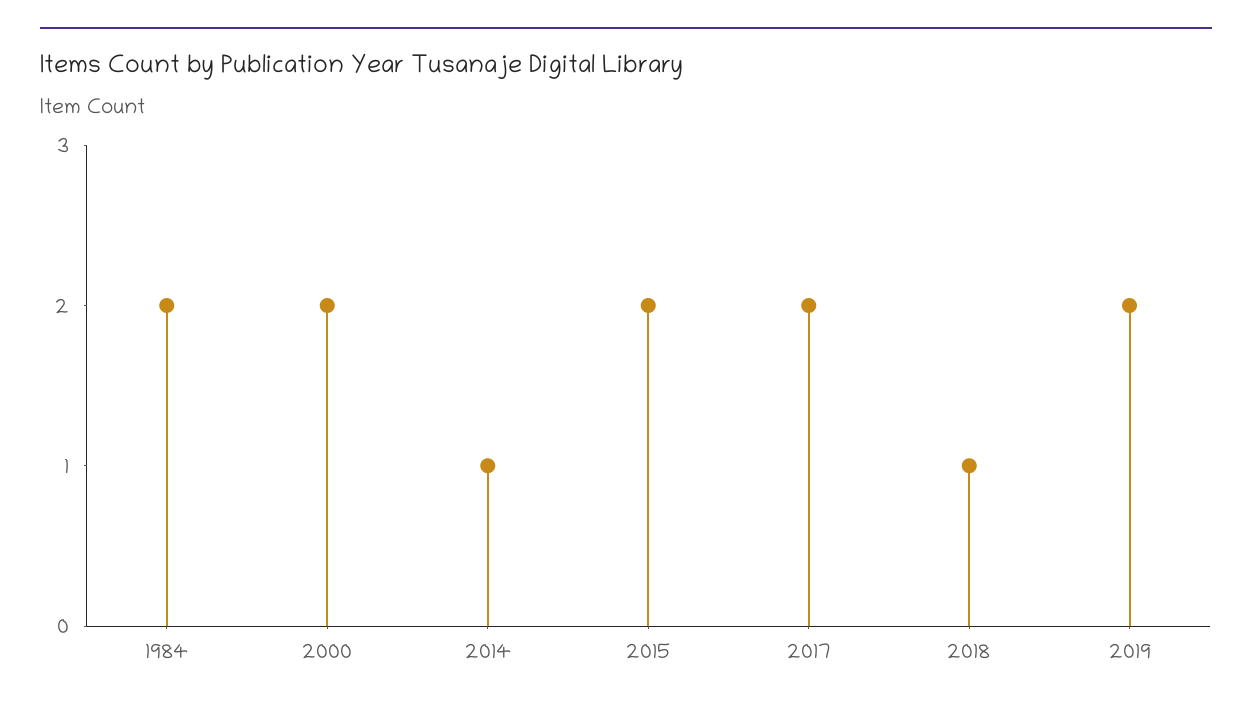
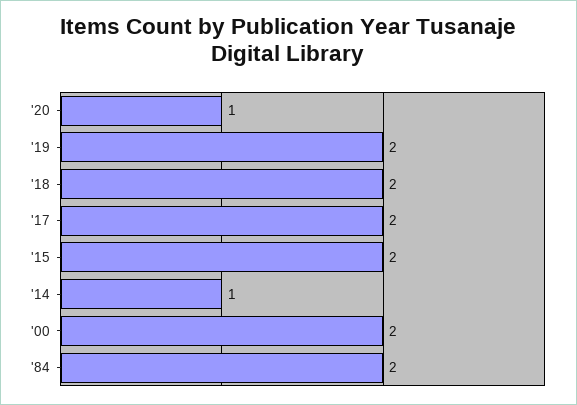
2018: 1 -> 2
'20: none -> 1

